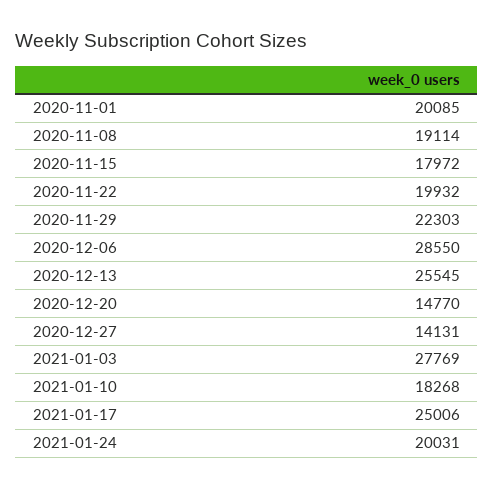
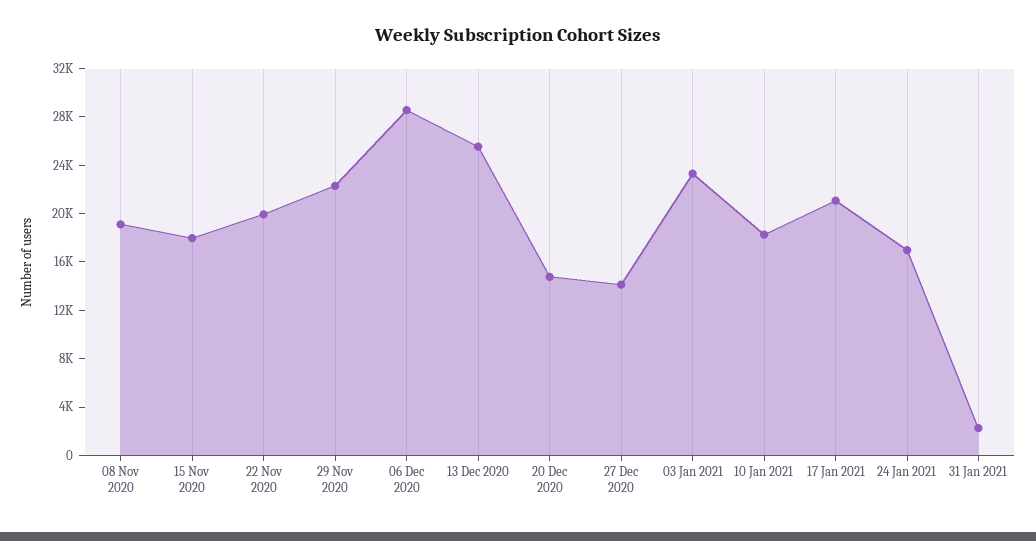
2020-11-01: 20085 -> none
2021-01-03: 27769 -> 23000
2021-01-17: 25006 -> 21000
2021-01-24: 20031 -> 17000
31 Jan 2021: none -> 2000

